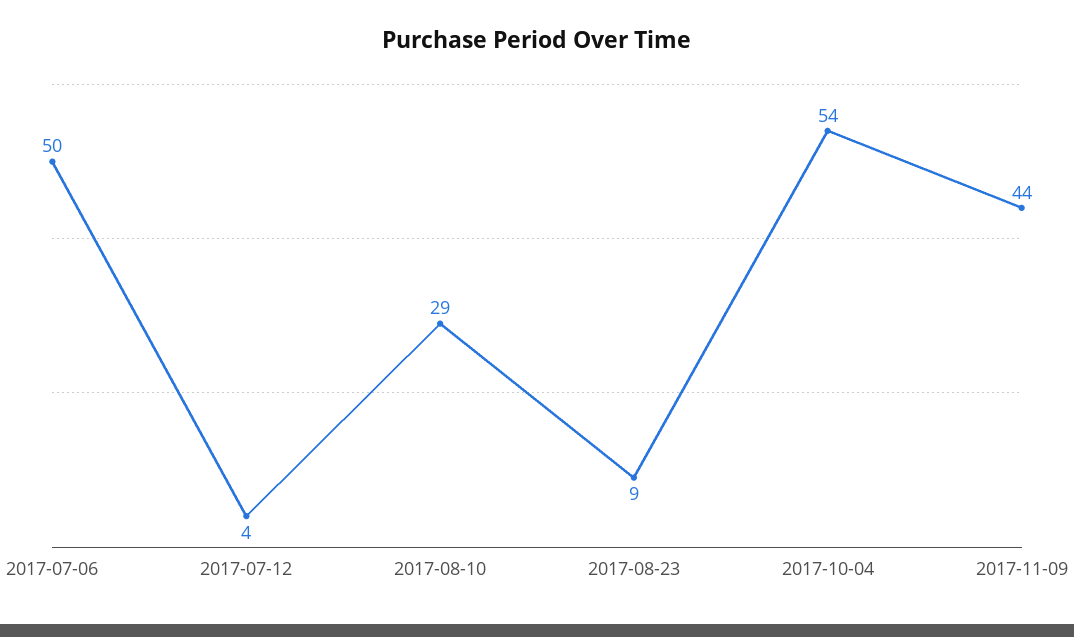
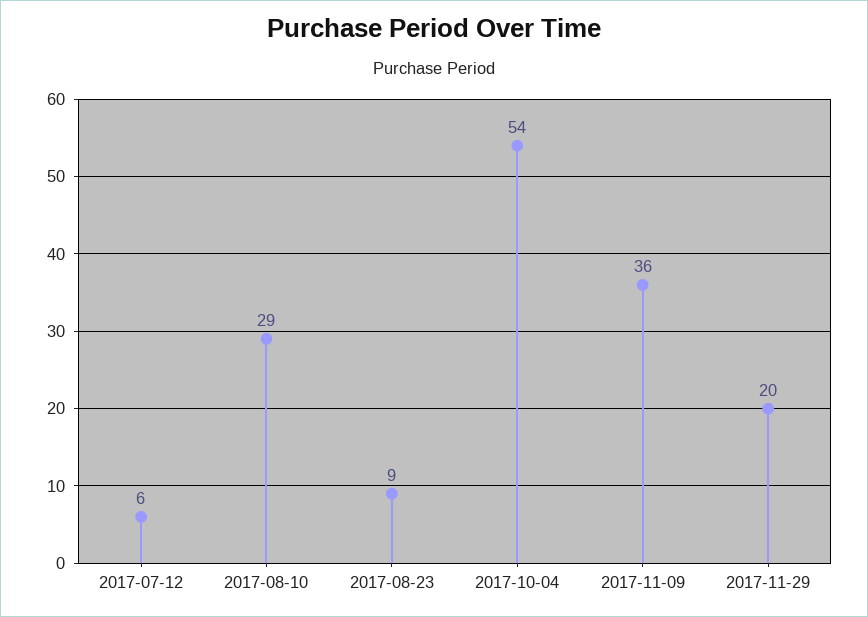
2017-07-06: 50 -> none
2017-07-12: 4 -> 6
2017-11-09: 44 -> 36
2017-11-29: none -> 20

